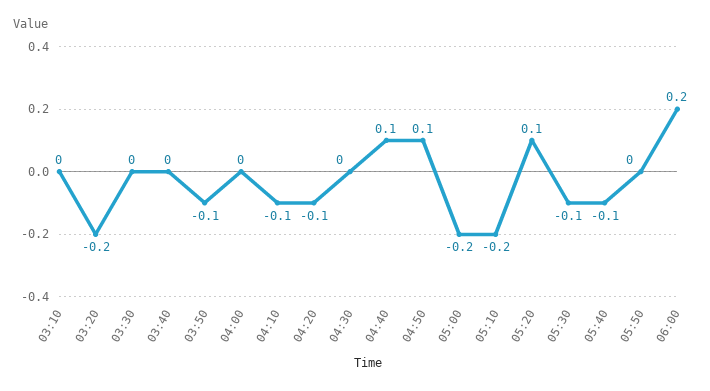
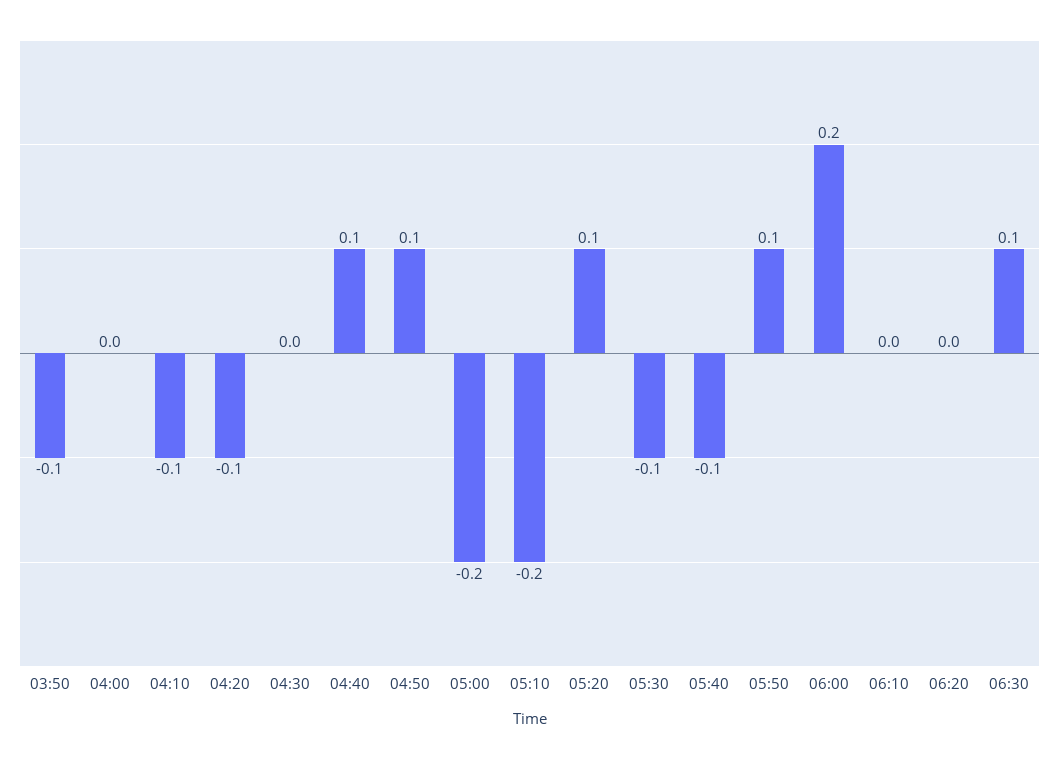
03:10: 0 -> none
03:20: -0.2 -> none
03:30: 0 -> none
03:40: 0 -> none
05:50: 0 -> 0.1
06:10: none -> 0
06:20: none -> 0
06:30: none -> 0.1

